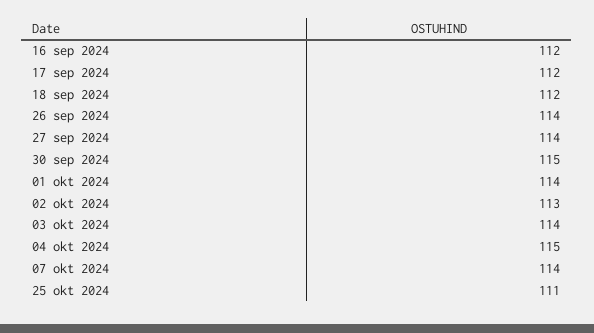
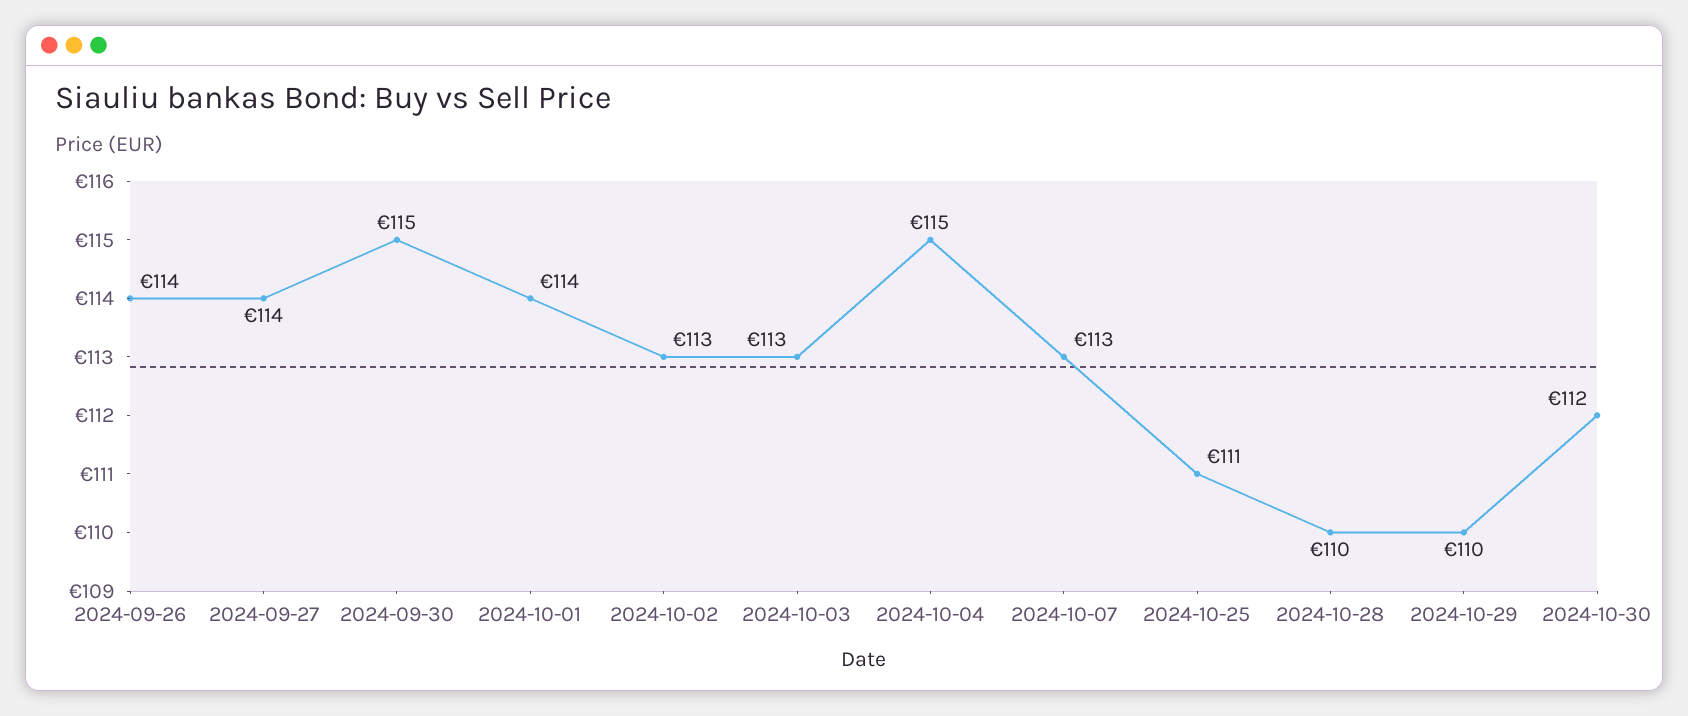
16 sep 2024: 112 -> none
17 sep 2024: 112 -> none
18 sep 2024: 112 -> none
03 okt 2024: 114 -> 113
07 okt 2024: 114 -> 113
2024-10-28: none -> 110
2024-10-29: none -> 110
2024-10-30: none -> 112

